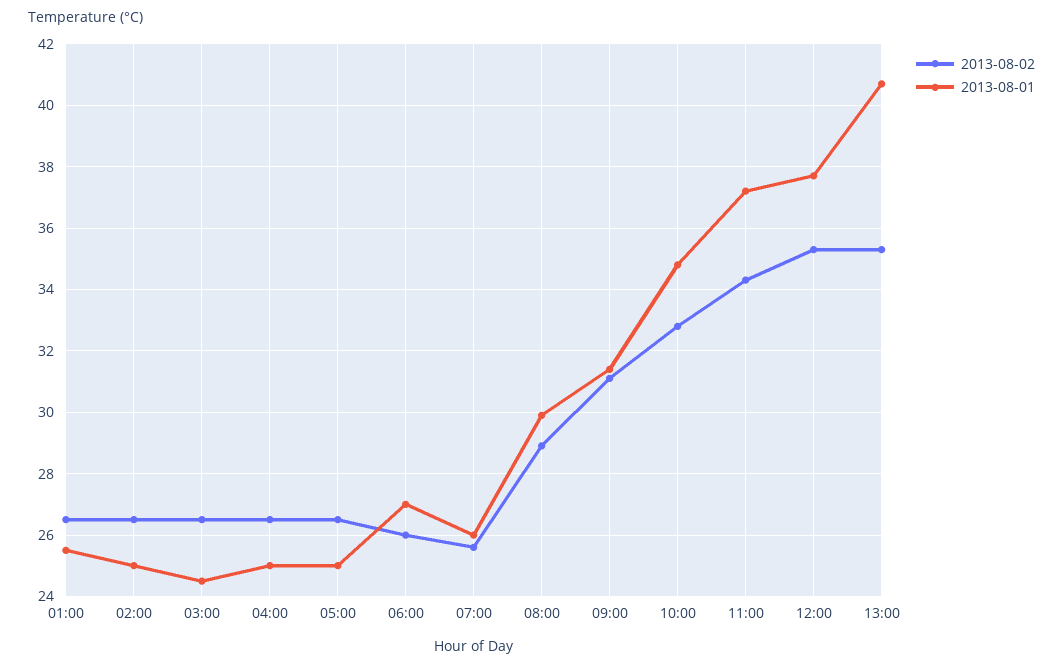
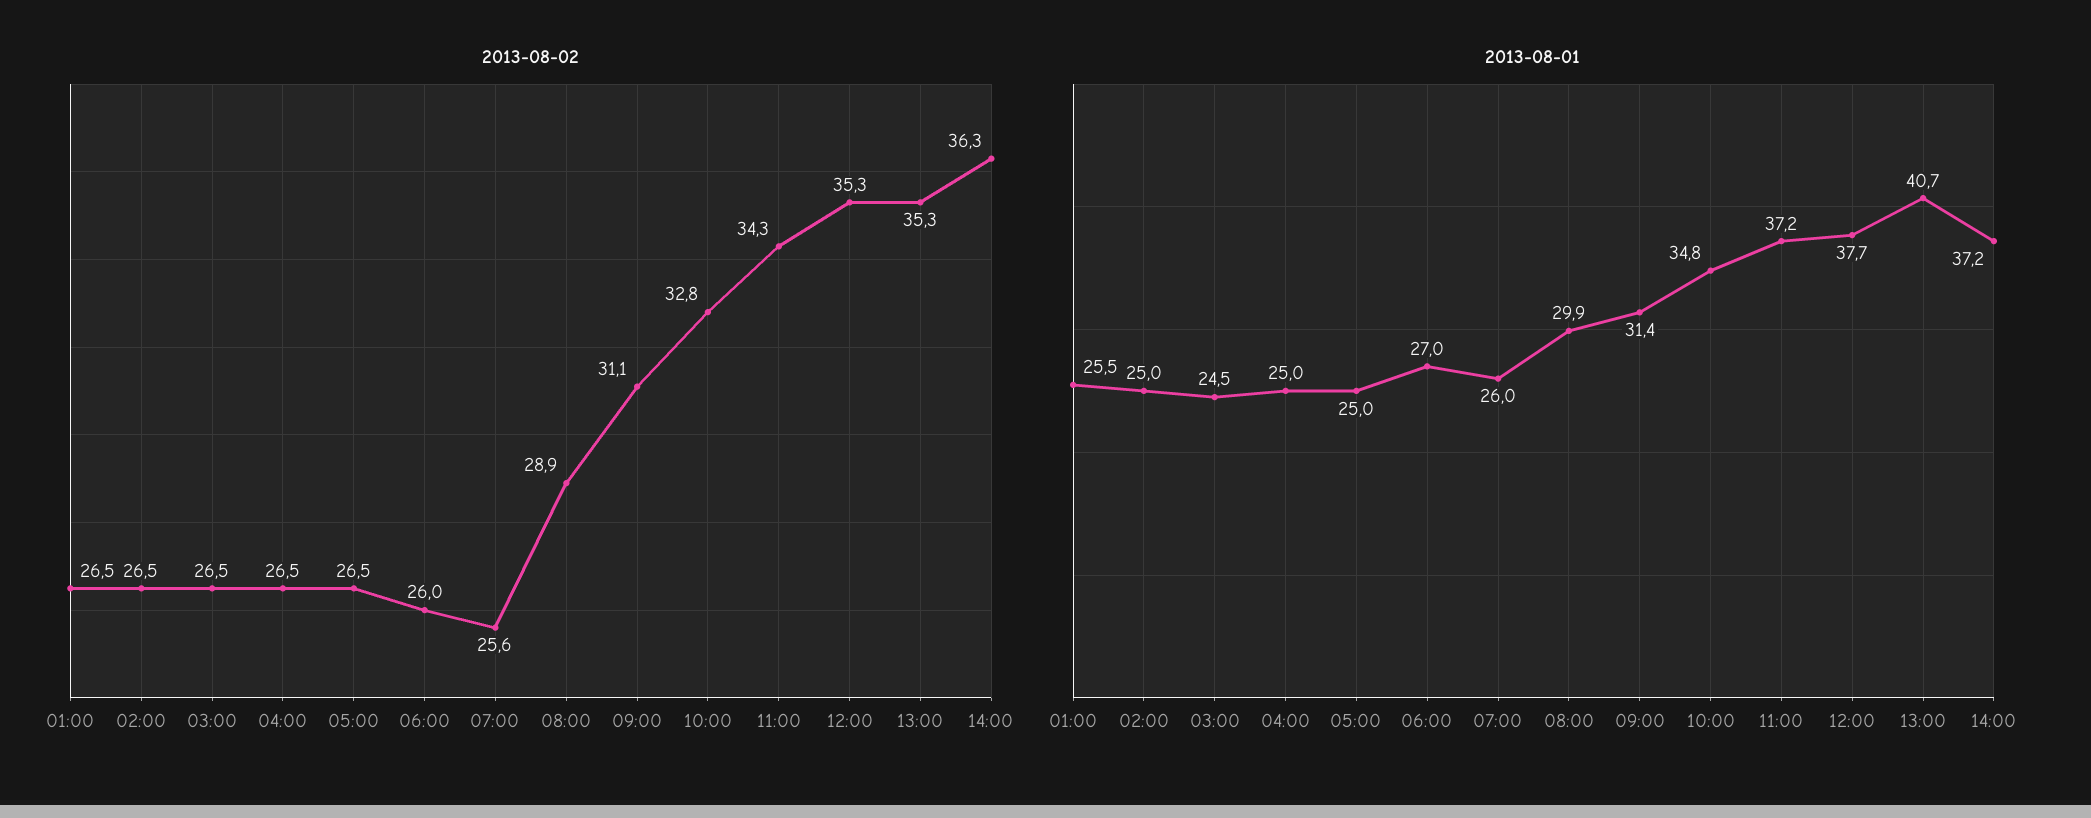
2013-08-02, 14:00: none -> 36.3
2013-08-01, 14:00: none -> 37.2

